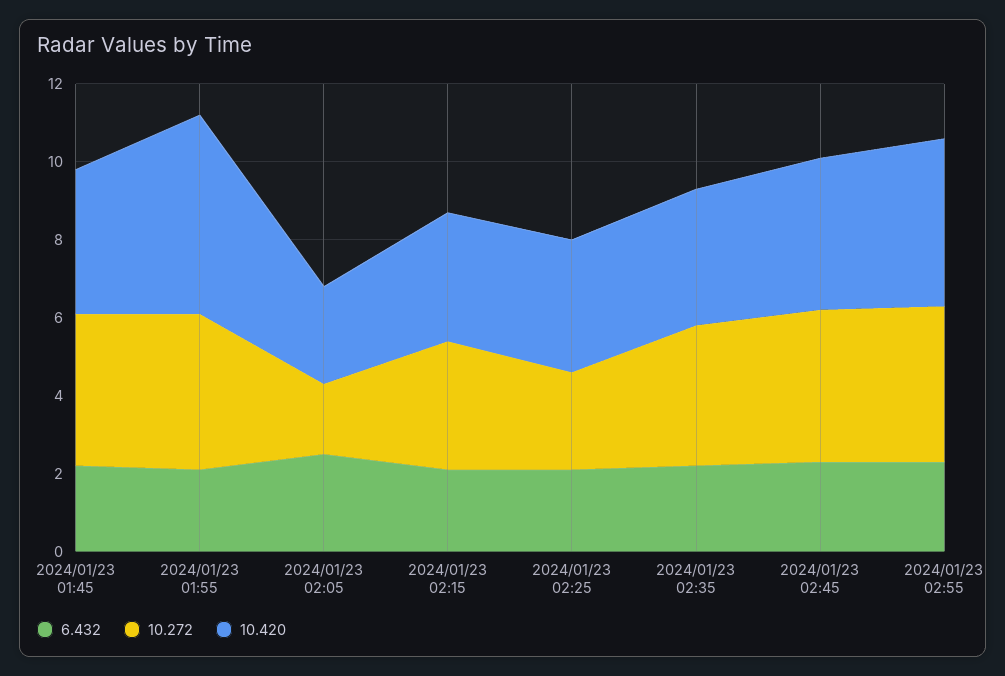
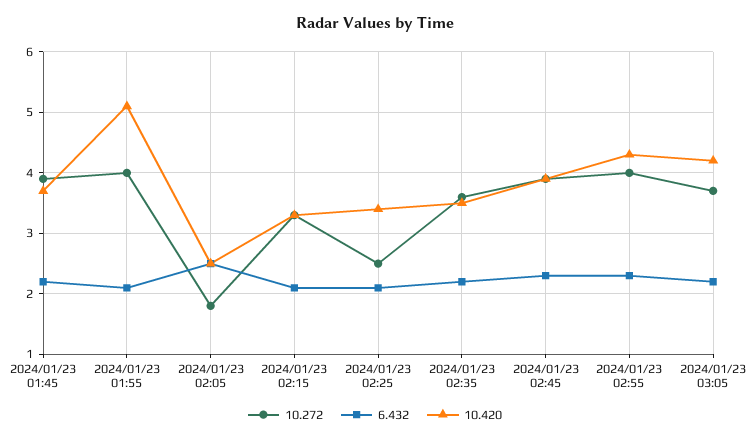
10.272, 2024/01/23 03:05: none -> 3.7
6.432, 2024/01/23 03:05: none -> 2.2
10.420, 2024/01/23 03:05: none -> 4.2

